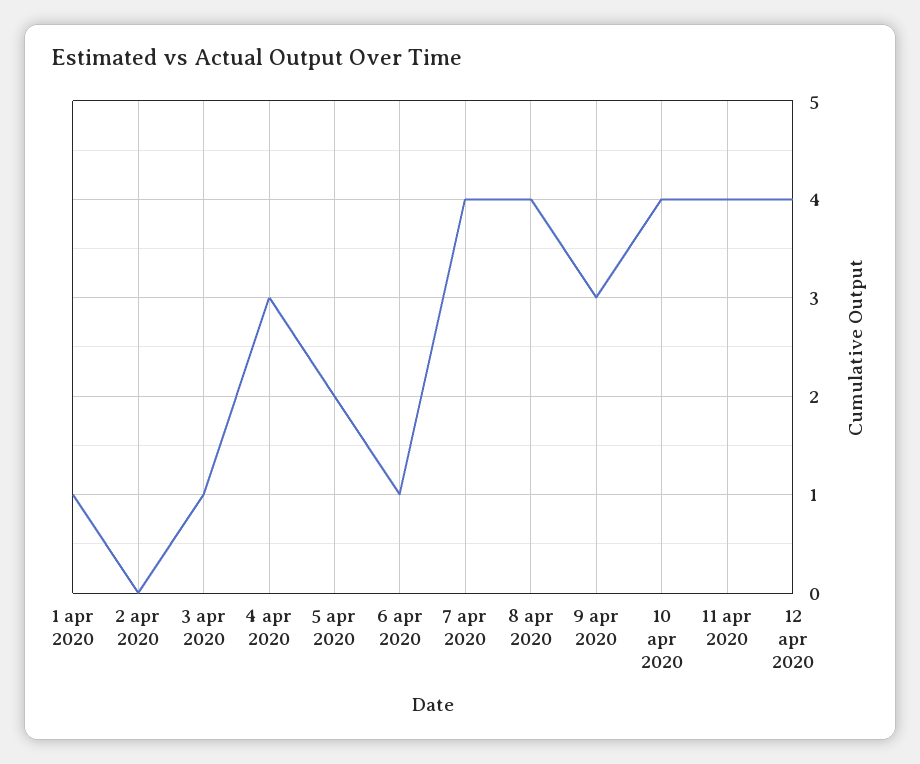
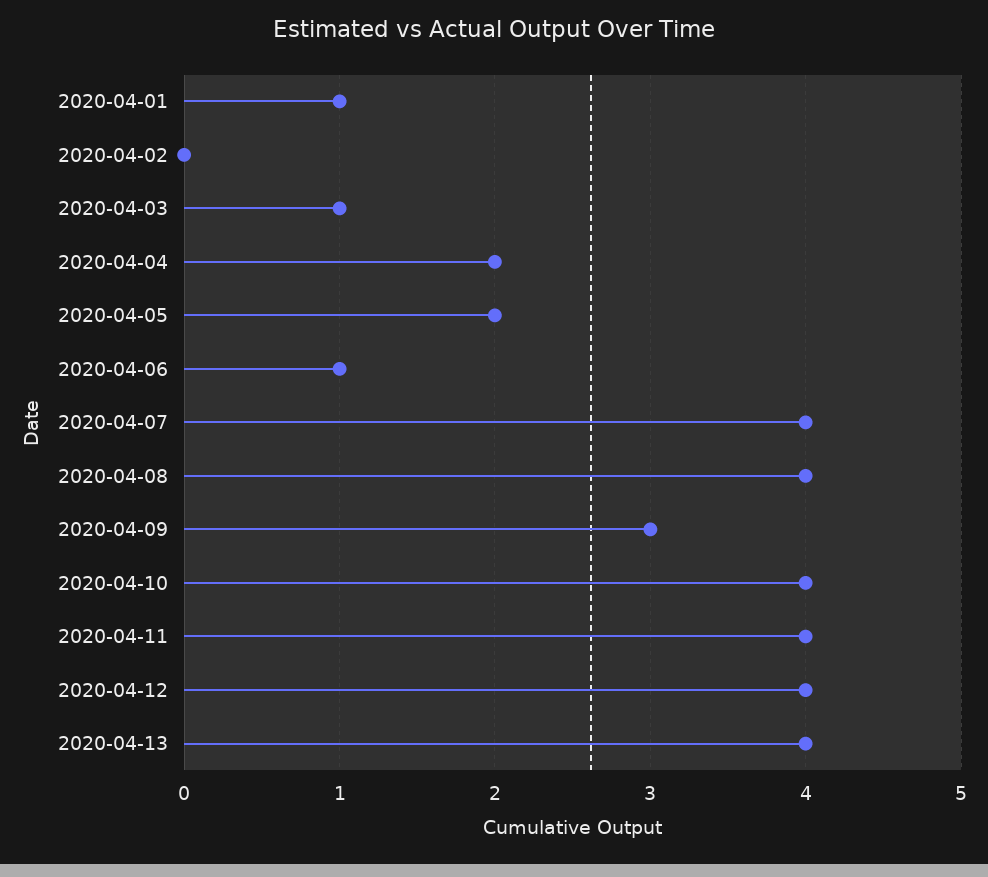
4 apr 2020: 3 -> 2
2020-04-13: none -> 4

